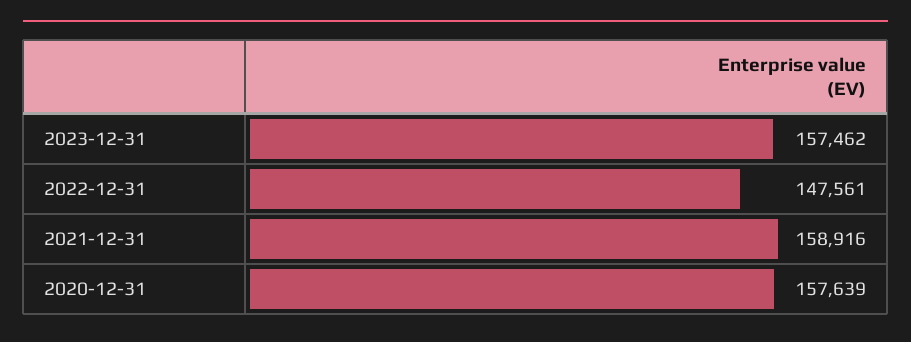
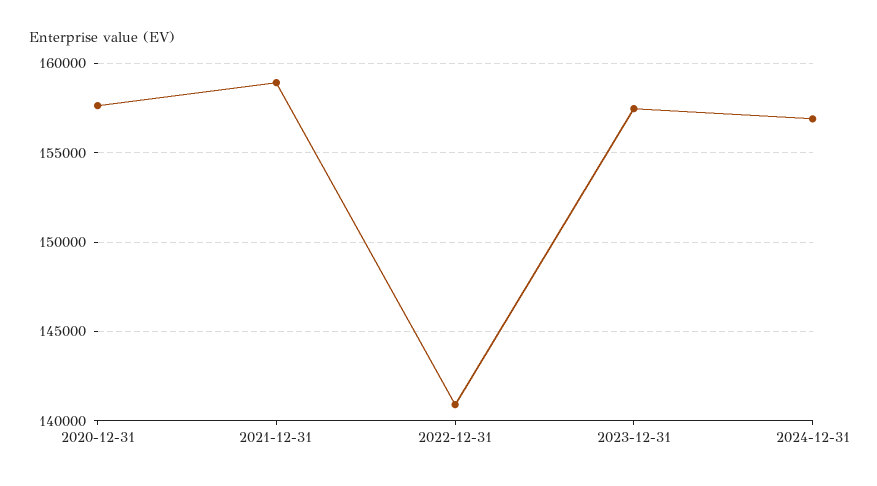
2022-12-31: 147561 -> 141000
2024-12-31: none -> 157000

